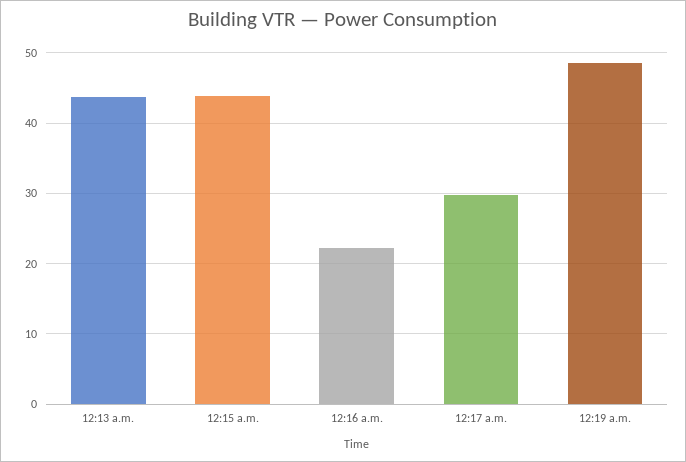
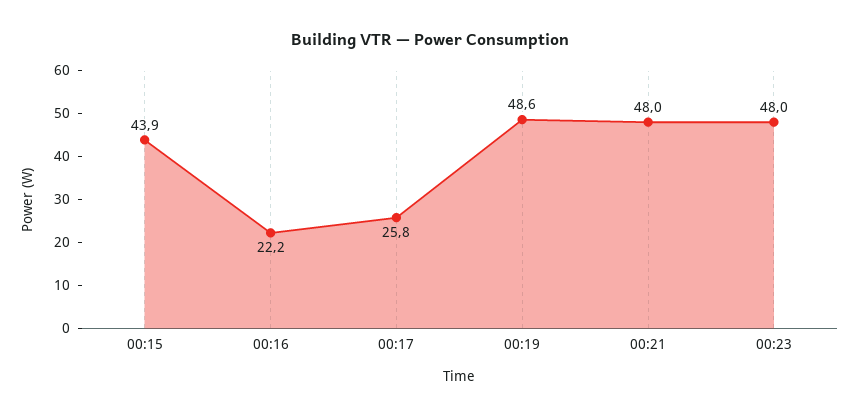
12:13 a.m.: 44 -> none
12:17 a.m.: 30 -> 25.8
00:21: none -> 48
00:23: none -> 48

